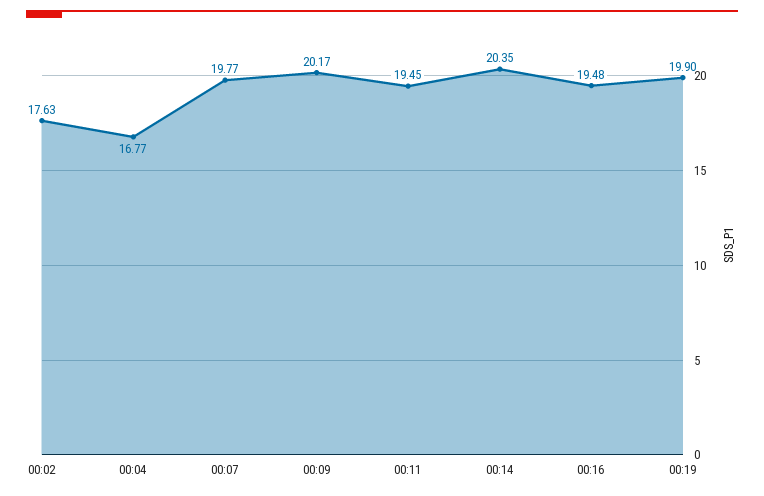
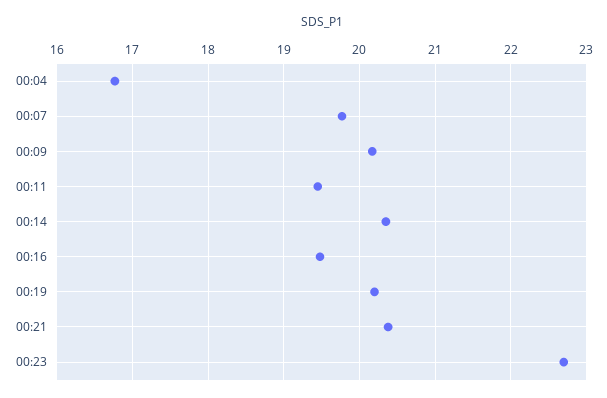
00:02: 17.63 -> none
00:19: 19.9 -> 20.2
00:21: none -> 20.4
00:23: none -> 22.7

